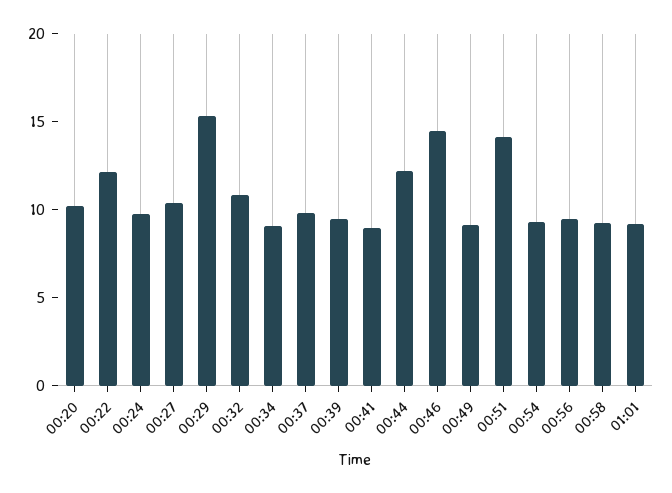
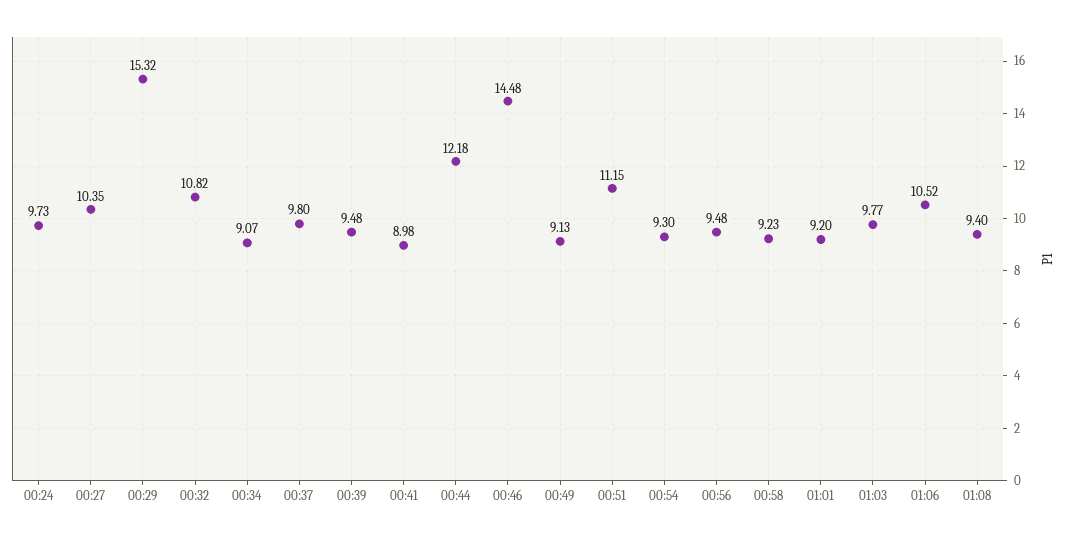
00:20: 10 -> none
00:22: 12 -> none
00:51: 14 -> 11.15
01:03: none -> 9.77
01:06: none -> 10.52
01:08: none -> 9.4

